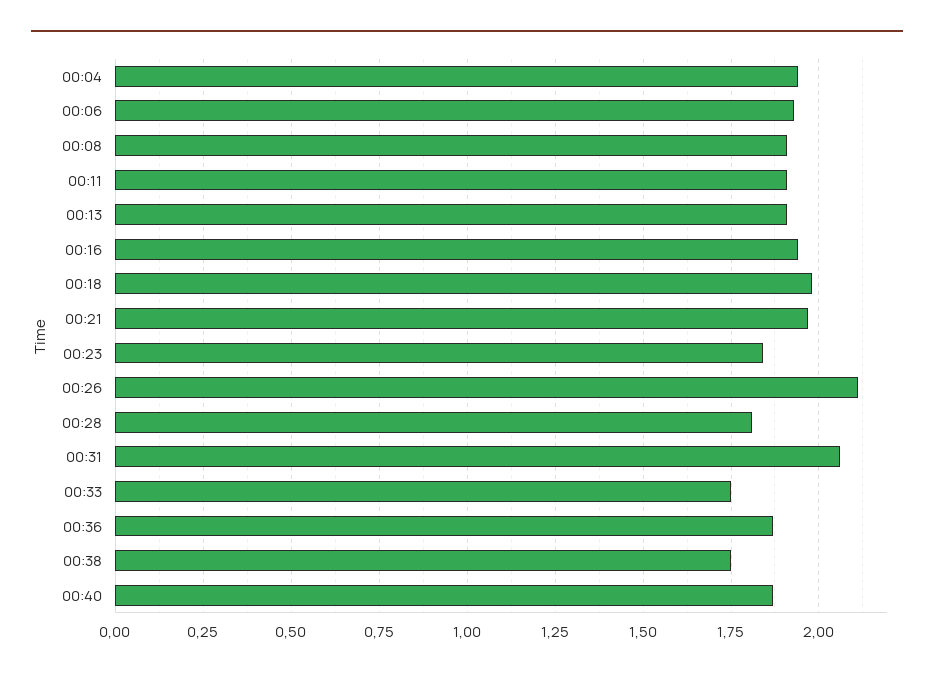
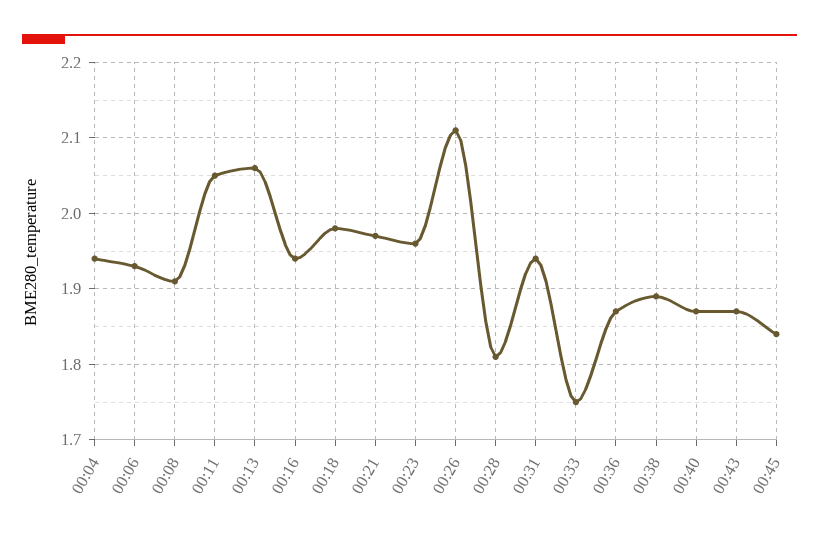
00:11: 1.9 -> 2.05
00:13: 1.9 -> 2.06
00:23: 1.85 -> 1.96
00:31: 2.05 -> 1.94
00:38: 1.75 -> 1.89
00:43: none -> 1.87
00:45: none -> 1.84

